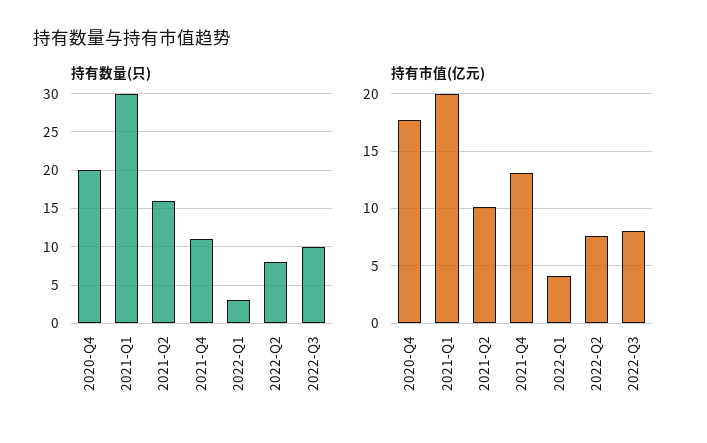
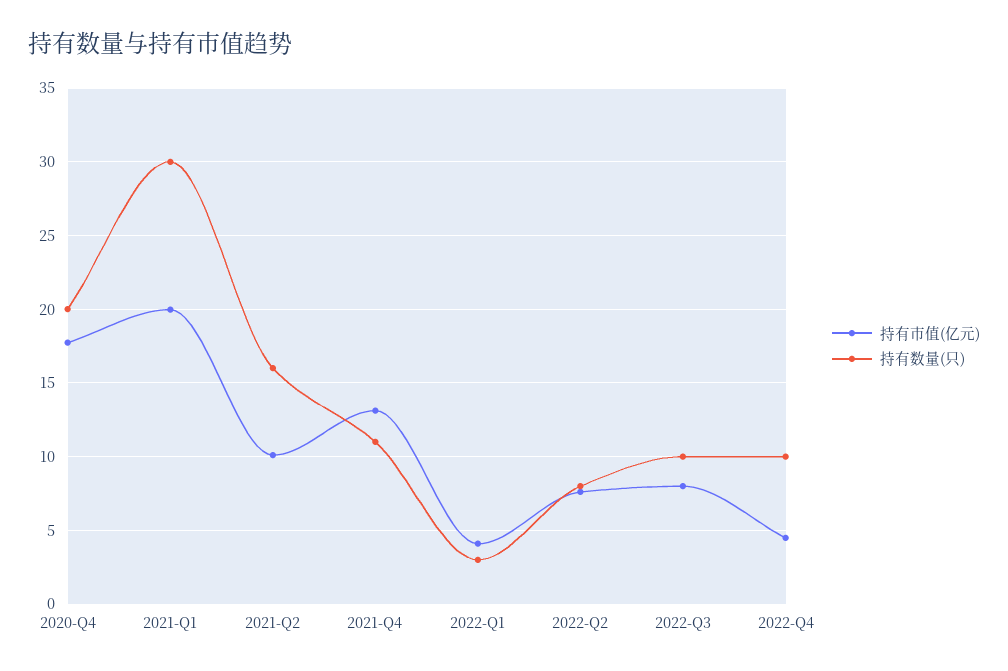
持有市值(亿元), 2022-Q4: none -> 4.5
持有数量(只), 2022-Q4: none -> 10

